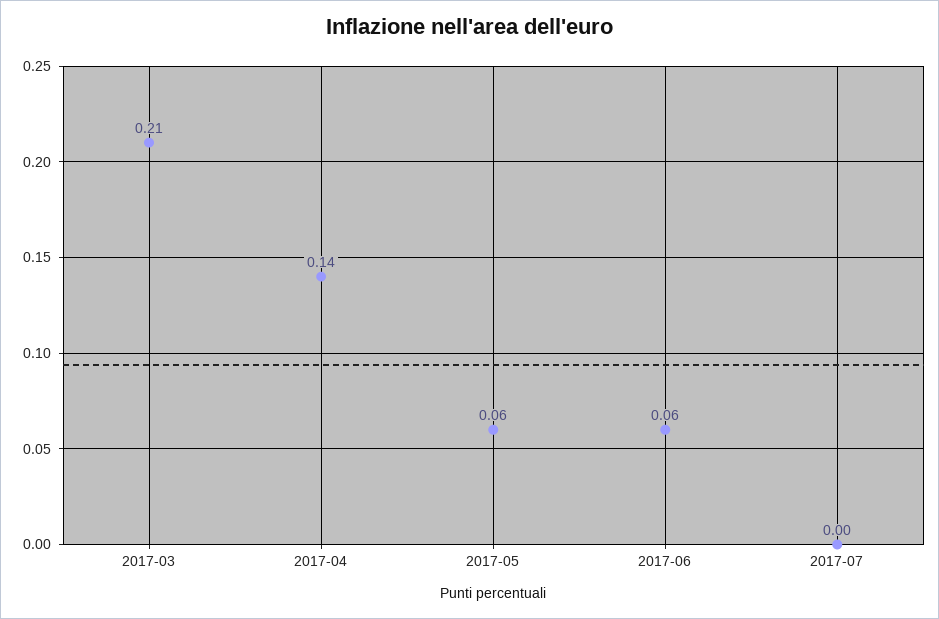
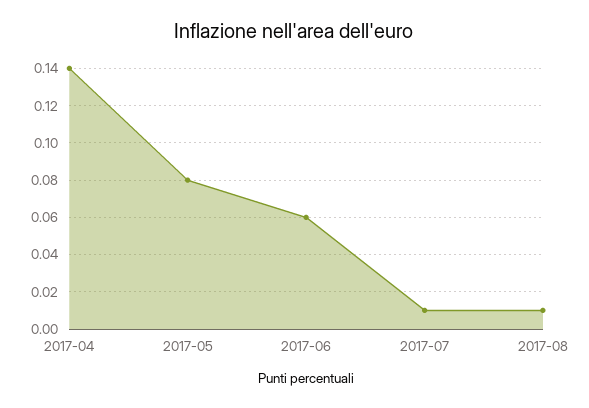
2017-03: 0.21 -> none
2017-05: 0.06 -> 0.08
2017-07: 0 -> 0.01
2017-08: none -> 0.01

